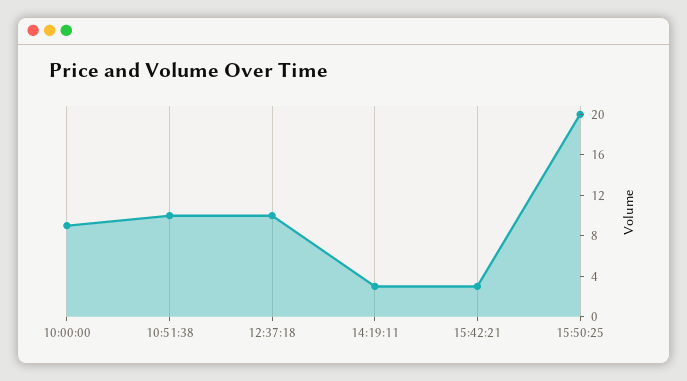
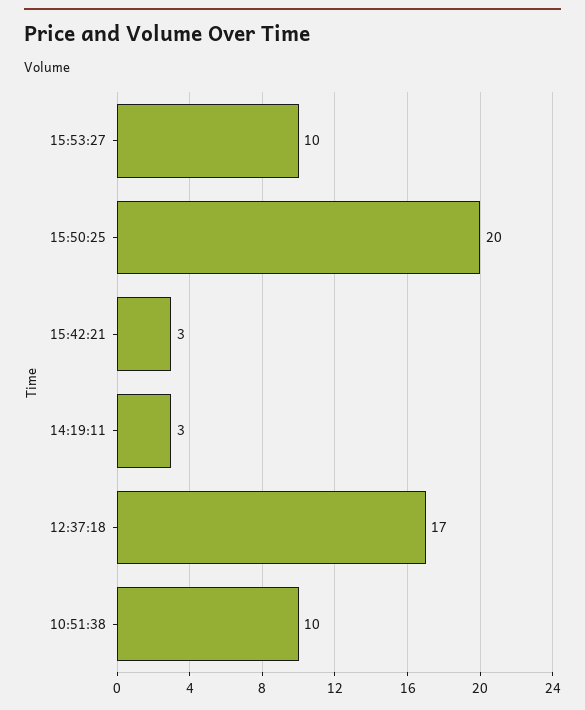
10:00:00: 9 -> none
12:37:18: 10 -> 17
15:53:27: none -> 10

